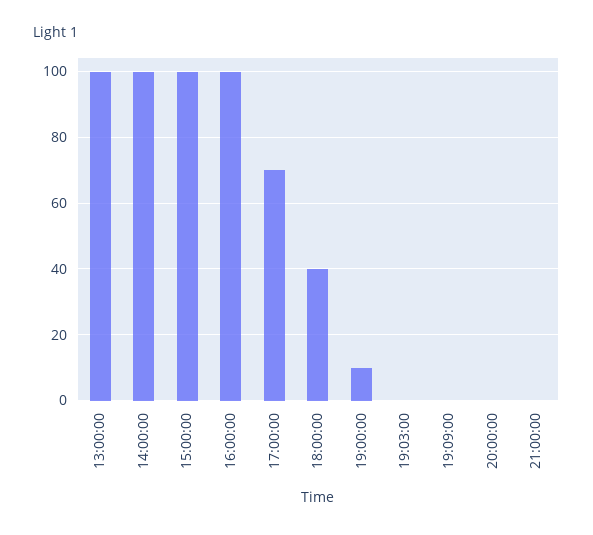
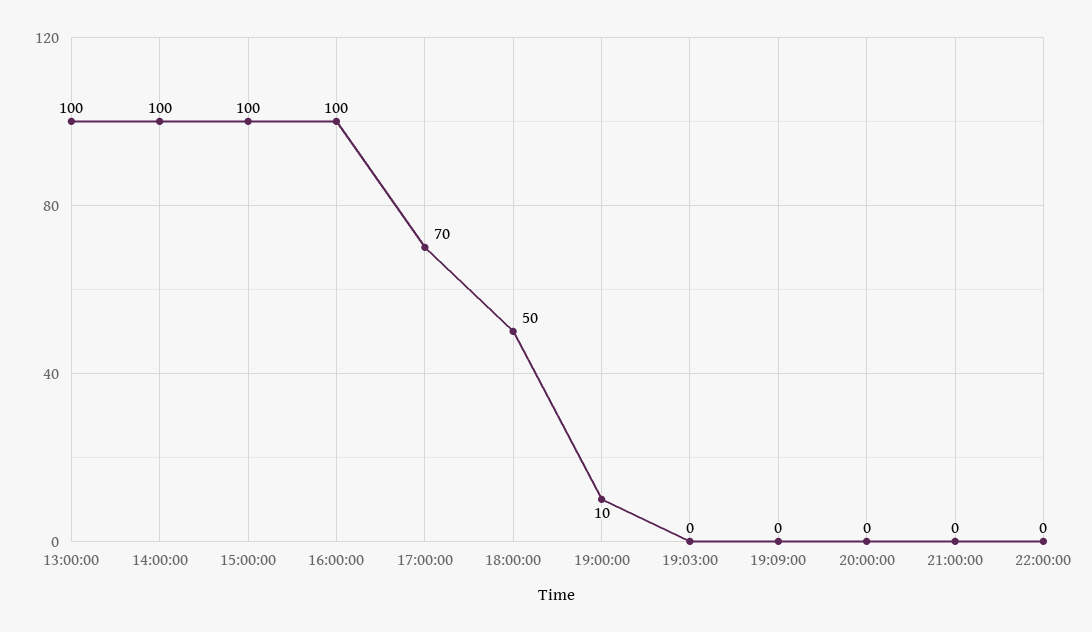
18:00:00: 40 -> 50
22:00:00: none -> 0

